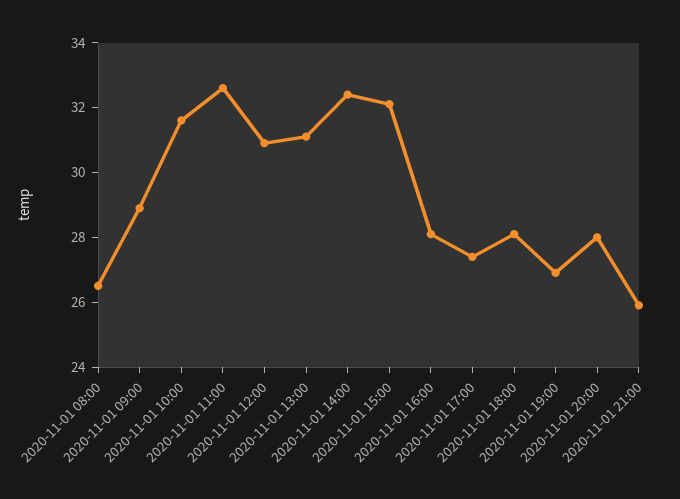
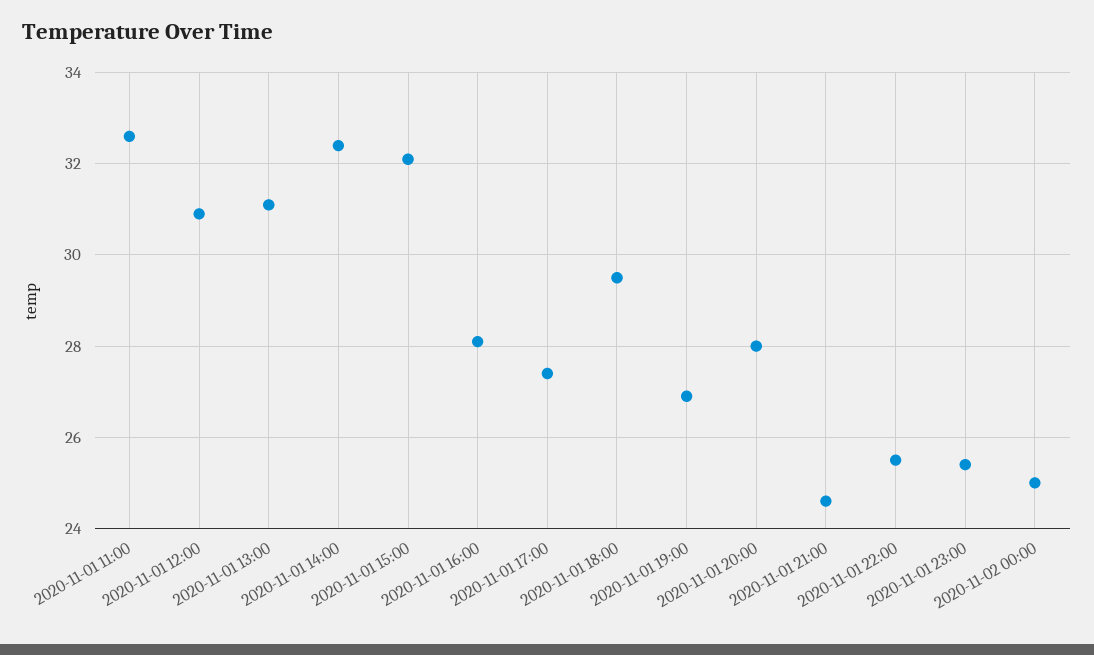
2020-11-01 08:00: 26.5 -> none
2020-11-01 09:00: 29 -> none
2020-11-01 10:00: 31.5 -> none
2020-11-01 18:00: 28 -> 29.5
2020-11-01 21:00: 26 -> 24.5
2020-11-01 22:00: none -> 25.5
2020-11-01 23:00: none -> 25.5
2020-11-02 00:00: none -> 25

